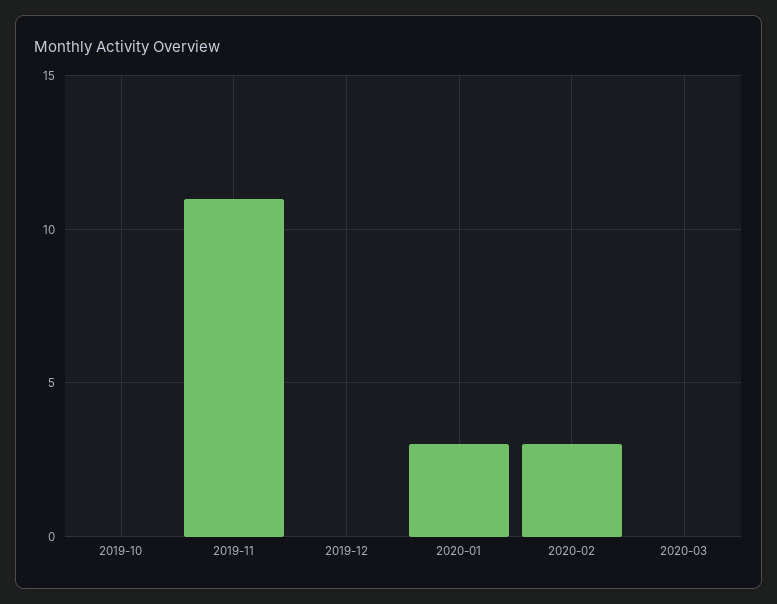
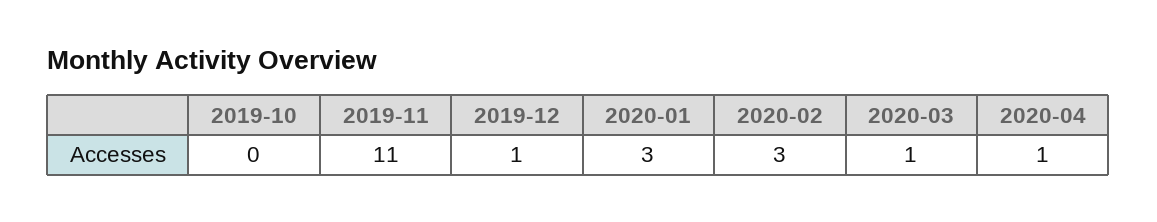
2019-12: 0 -> 1
2020-03: 0 -> 1
2020-04: none -> 1

